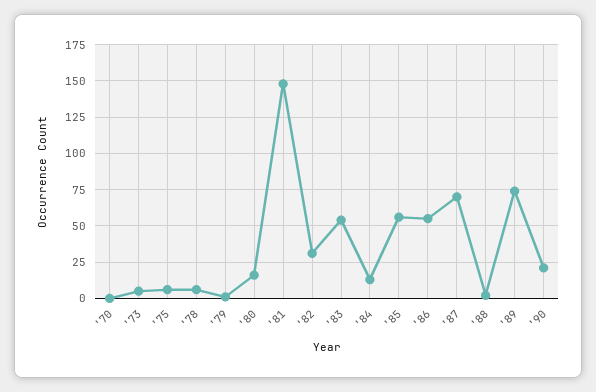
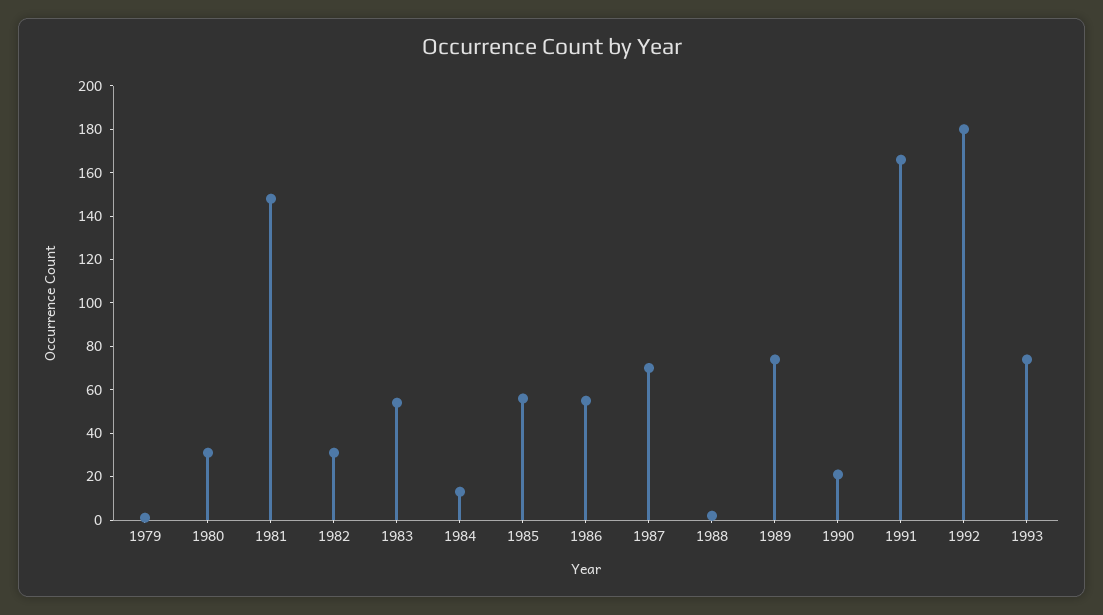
'70: 0 -> none
'73: 5 -> none
'75: 5 -> none
'78: 5 -> none
'80: 15 -> 30
1991: none -> 165
1992: none -> 180
1993: none -> 75

